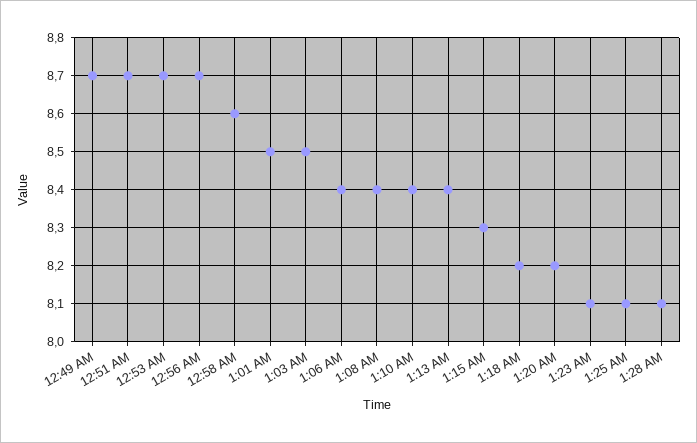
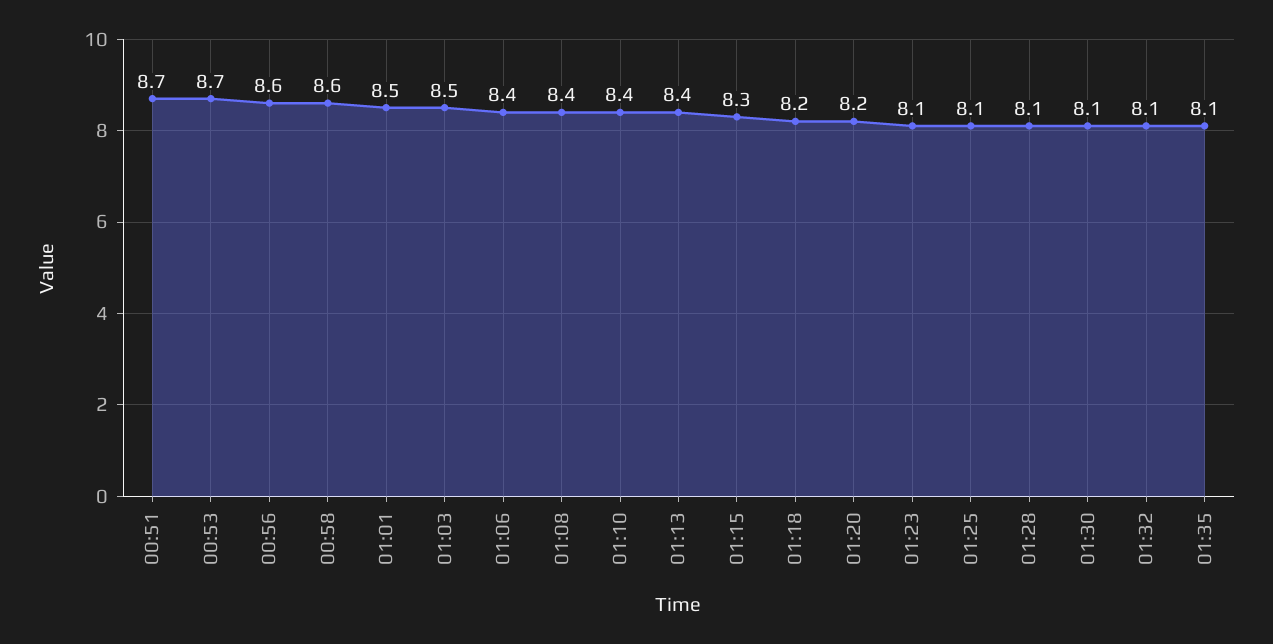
12:49 AM: 8.7 -> none
12:56 AM: 8.7 -> 8.6
01:30: none -> 8.1
01:32: none -> 8.1
01:35: none -> 8.1

